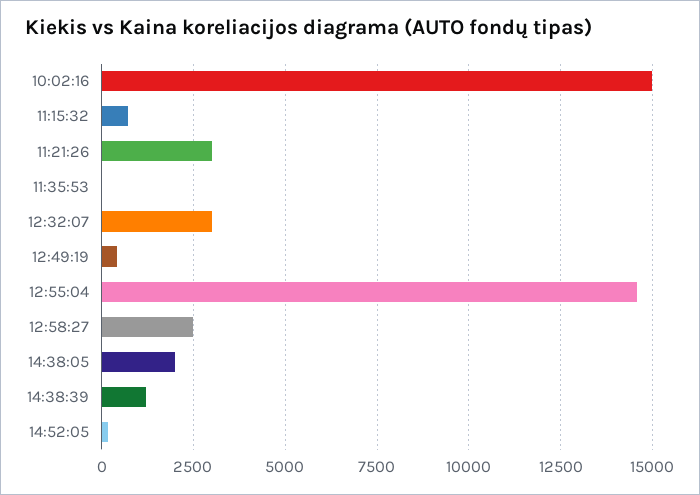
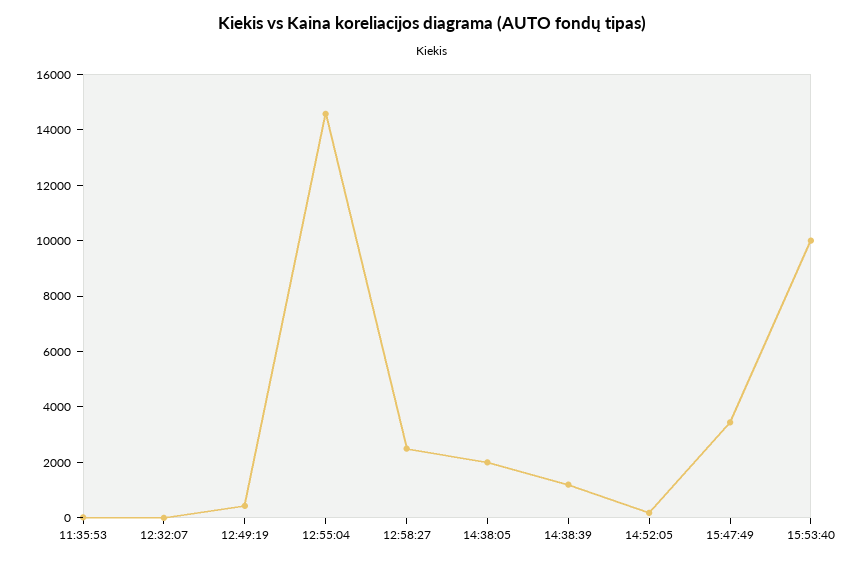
10:02:16: 15000 -> none
11:15:32: 750 -> none
11:21:26: 3000 -> none
12:32:07: 3000 -> 0
15:47:49: none -> 3500
15:53:40: none -> 10000

